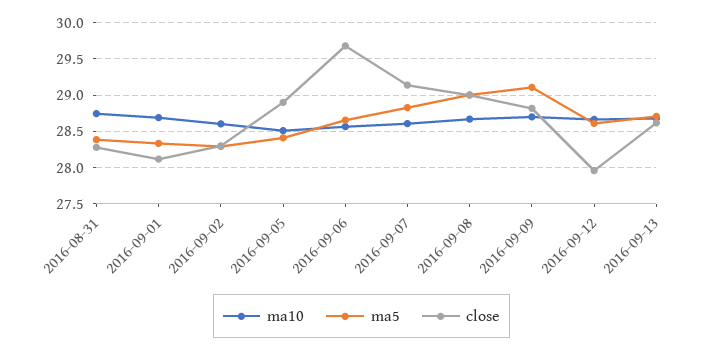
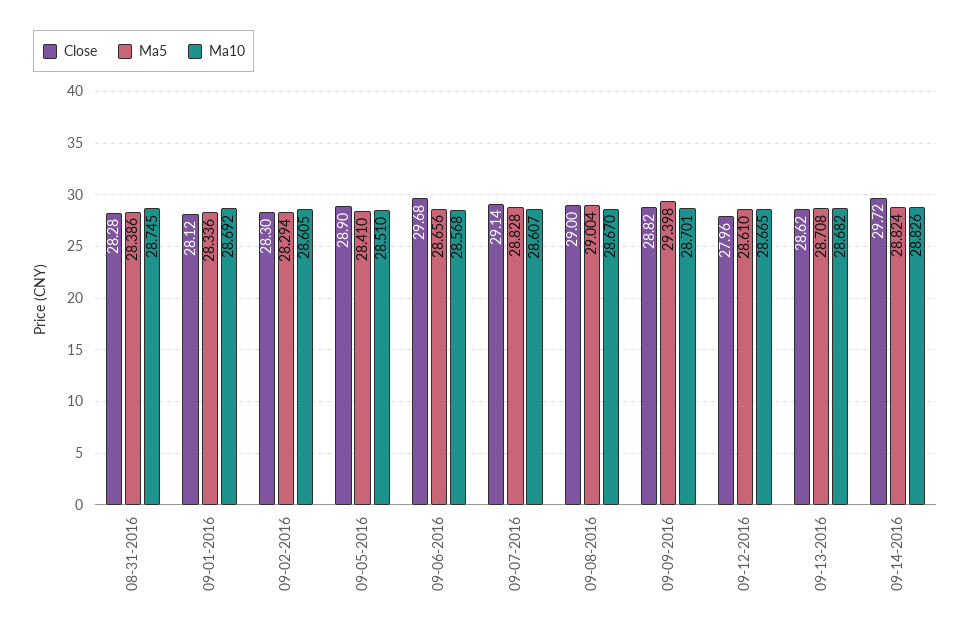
ma5, 2016-09-09: 29.1 -> 29.398
close, 09-14-2016: none -> 29.72
ma5, 09-14-2016: none -> 28.824
ma10, 09-14-2016: none -> 28.826

